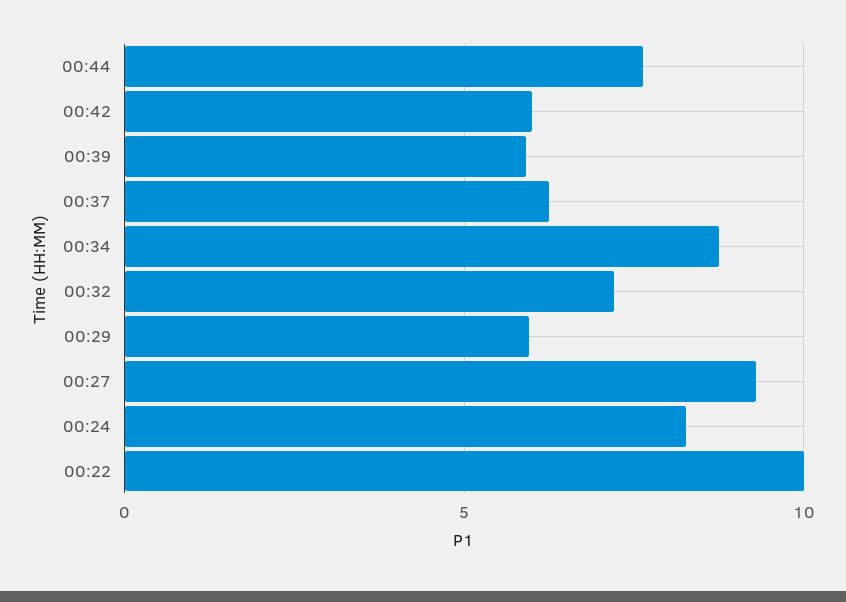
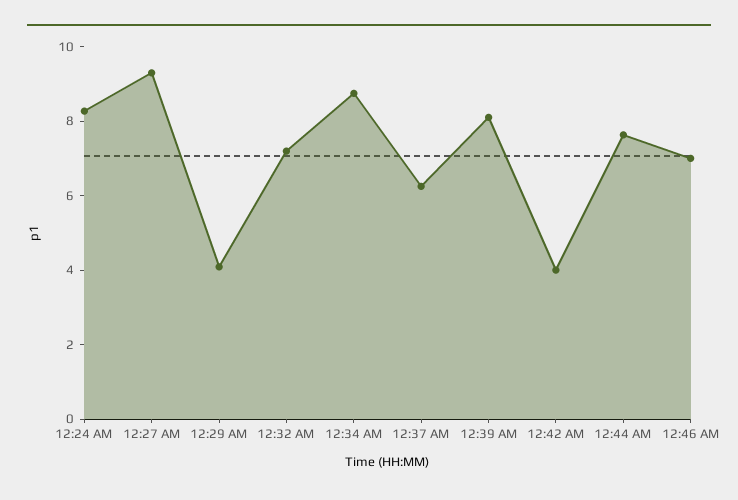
00:42: 6 -> 4
00:39: 6 -> 8
00:29: 6 -> 4
00:22: 10 -> none
12:46 AM: none -> 7

